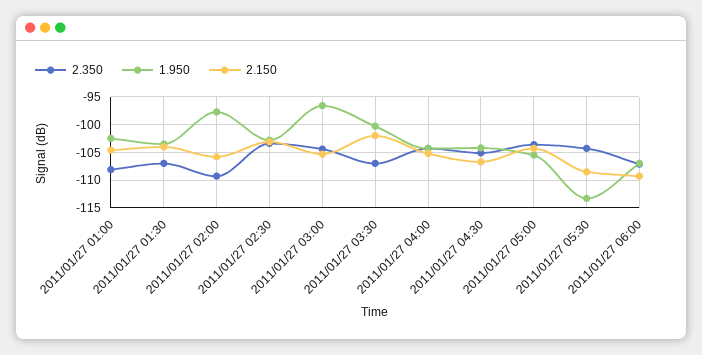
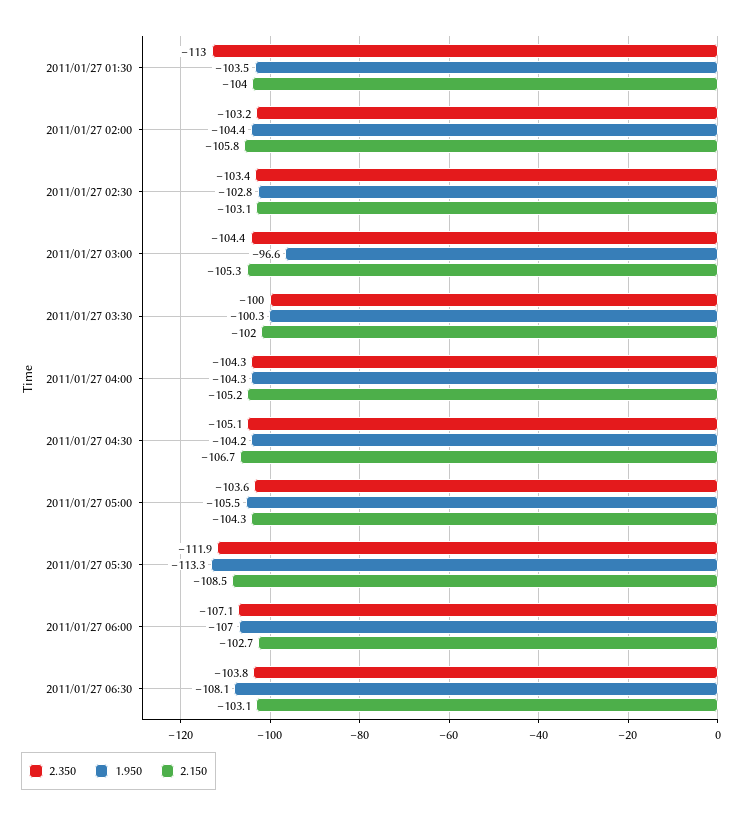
2.350, 2011/01/27 01:00: -107.5 -> none
1.950, 2011/01/27 01:00: -102.5 -> none
2.150, 2011/01/27 01:00: -105 -> none
2.350, 2011/01/27 01:30: -107.5 -> -113
2.350, 2011/01/27 02:00: -110 -> -103.2
1.950, 2011/01/27 02:00: -97.5 -> -104.4
2.350, 2011/01/27 03:30: -107.5 -> -100
2.350, 2011/01/27 05:30: -105 -> -111.9
2.150, 2011/01/27 06:00: -110 -> -102.7
2.350, 2011/01/27 06:30: none -> -103.8
1.950, 2011/01/27 06:30: none -> -108.1
2.150, 2011/01/27 06:30: none -> -103.1

